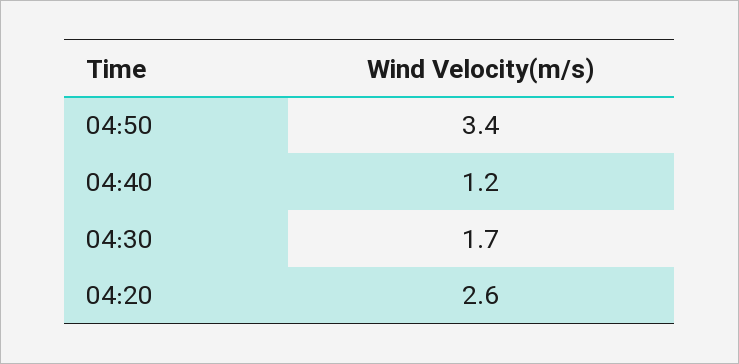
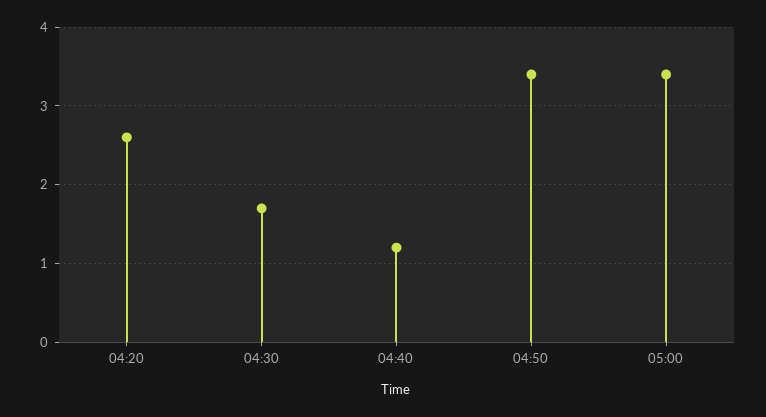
05:00: none -> 3.4

